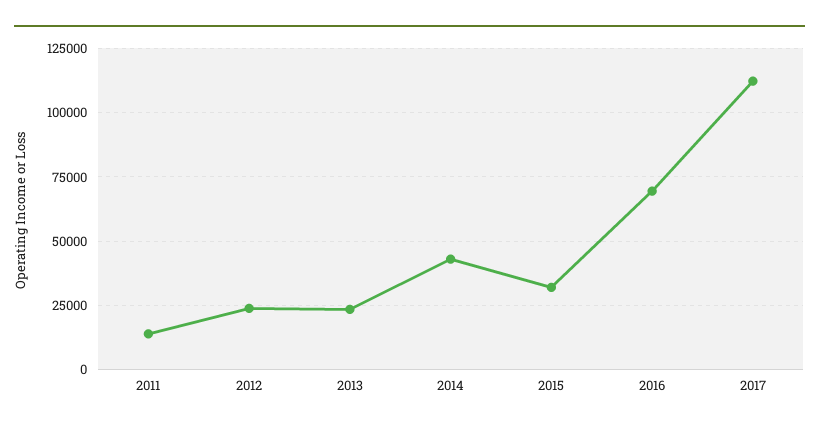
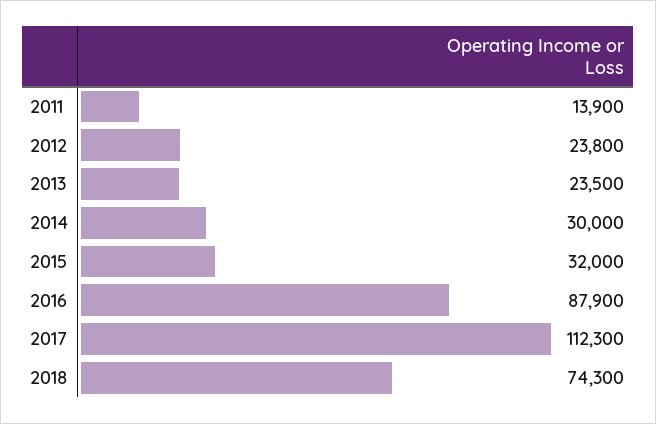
2014: 42500 -> 30000
2016: 70000 -> 87900
2018: none -> 74300

